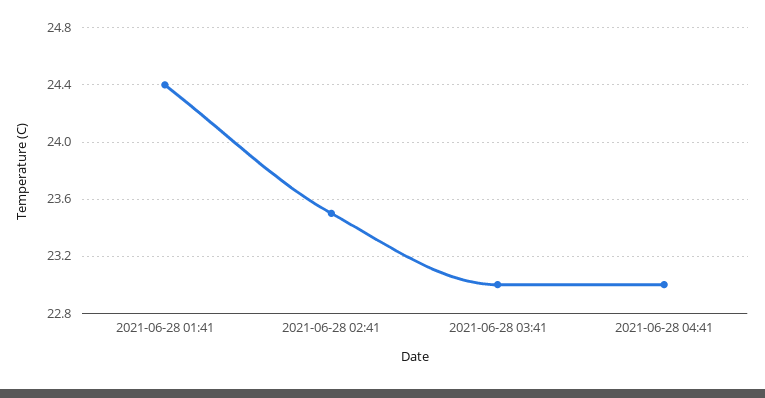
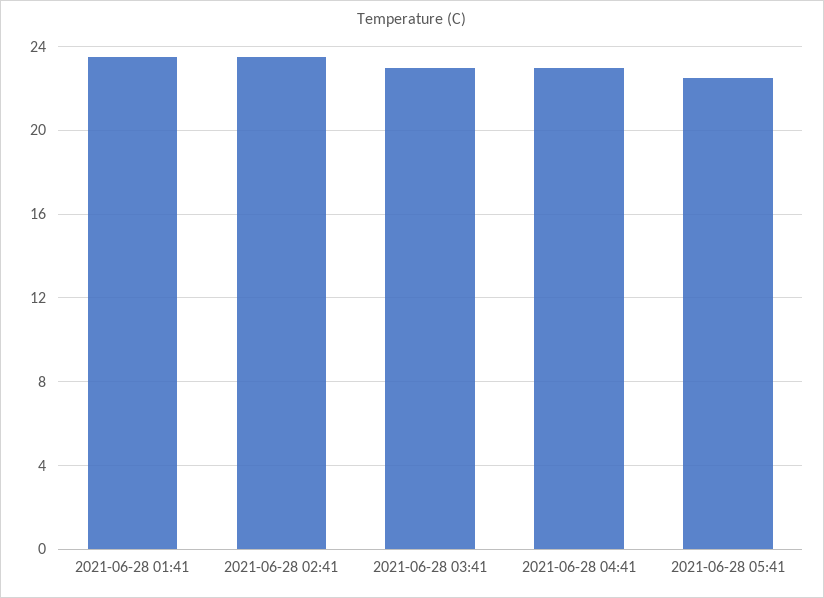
2021-06-28 01:41: 24.4 -> 23.5
2021-06-28 05:41: none -> 22.5

